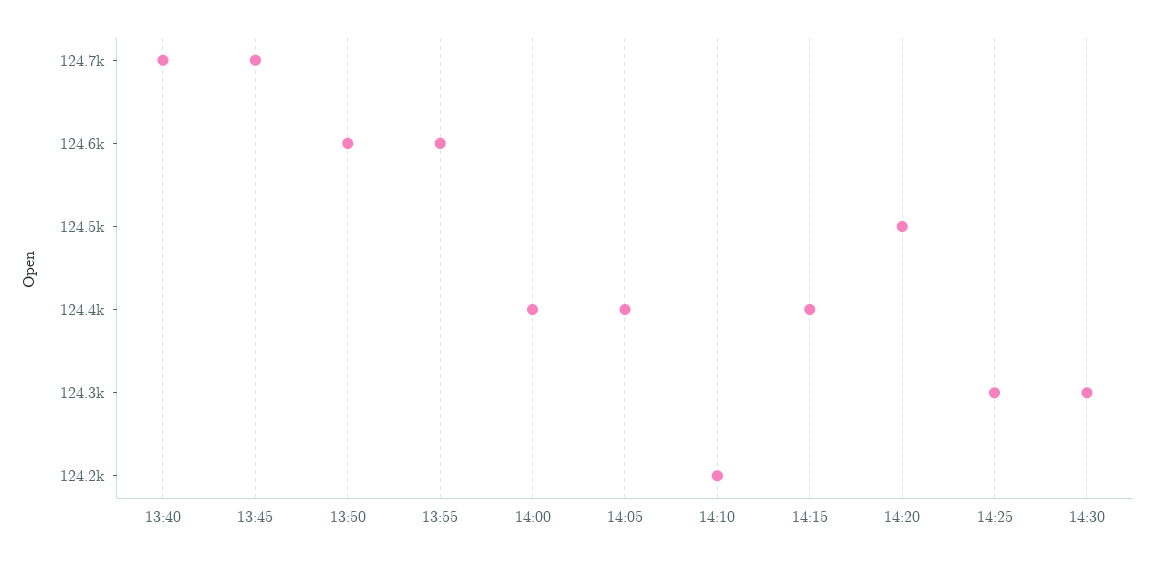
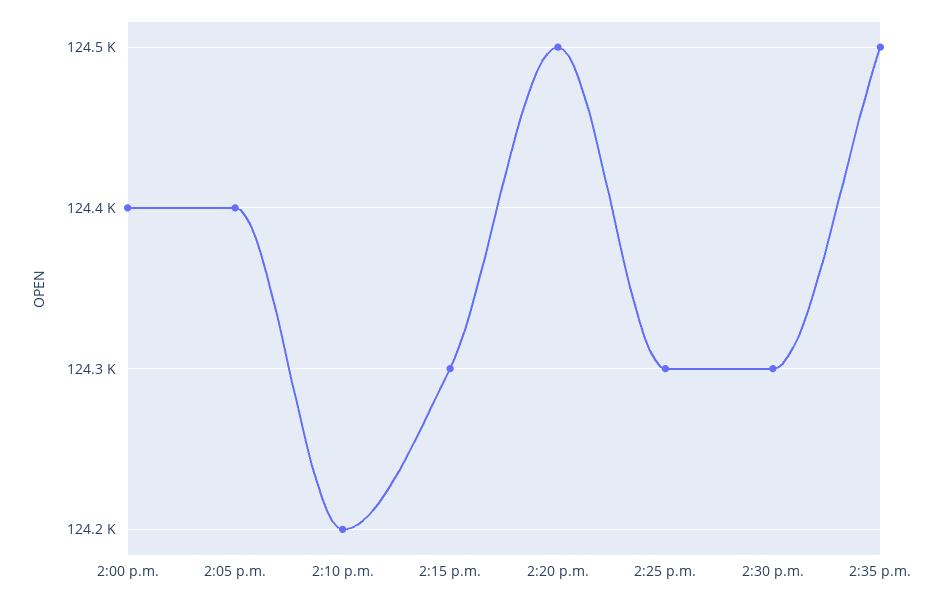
13:40: 124700 -> none
13:45: 124700 -> none
13:50: 124600 -> none
13:55: 124600 -> none
14:15: 124400 -> 124300
2:35 p.m.: none -> 124500

